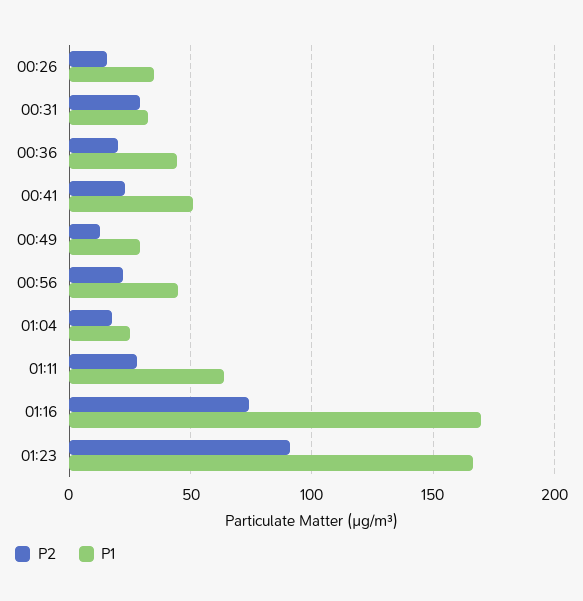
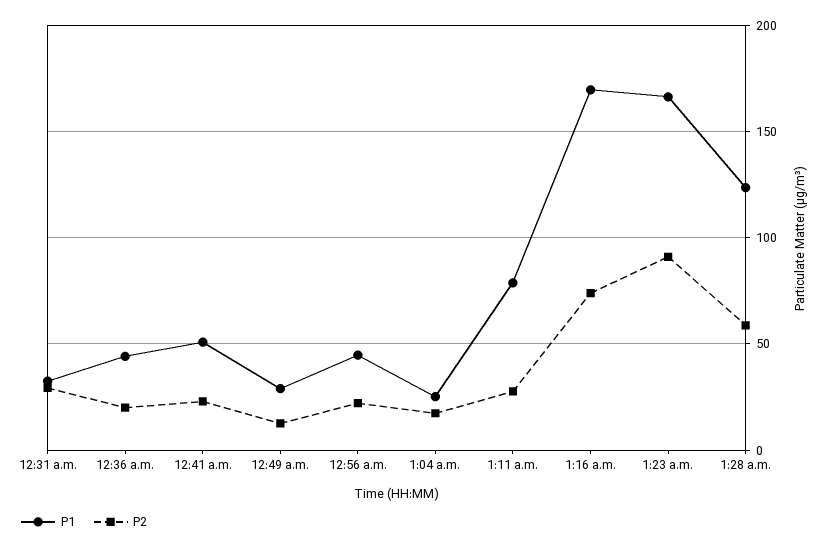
P2, 00:26: 15 -> none
P1, 00:26: 35 -> none
P1, 01:11: 65 -> 80
P1, 1:28 a.m.: none -> 125
P2, 1:28 a.m.: none -> 60

